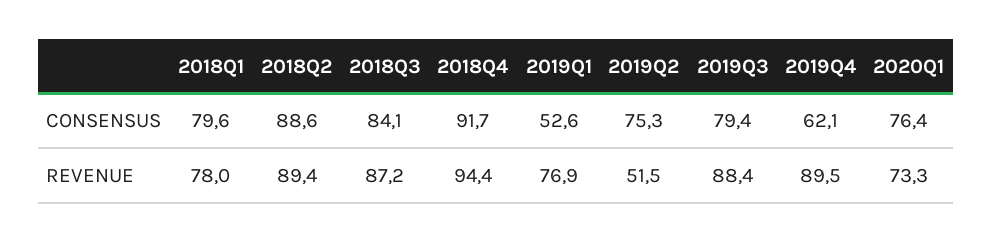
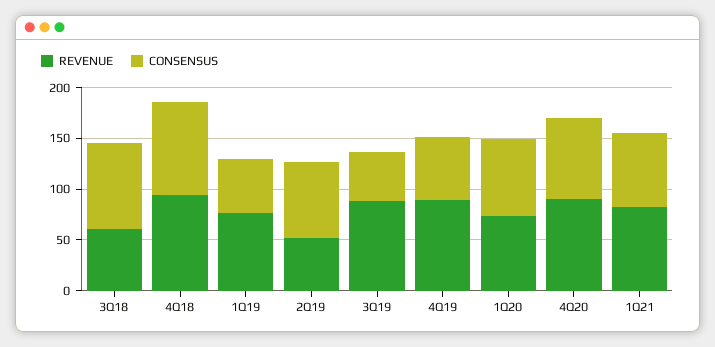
CONSENSUS, 2018Q1: 79.6 -> none
CONSENSUS, 2018Q2: 88.6 -> none
CONSENSUS, 2019Q3: 79.4 -> 50
REVENUE, 2018Q1: 78 -> none
REVENUE, 2018Q2: 89.4 -> none
REVENUE, 2018Q3: 87.2 -> 60
REVENUE, 4Q20: none -> 90
CONSENSUS, 4Q20: none -> 80
REVENUE, 1Q21: none -> 80
CONSENSUS, 1Q21: none -> 70

